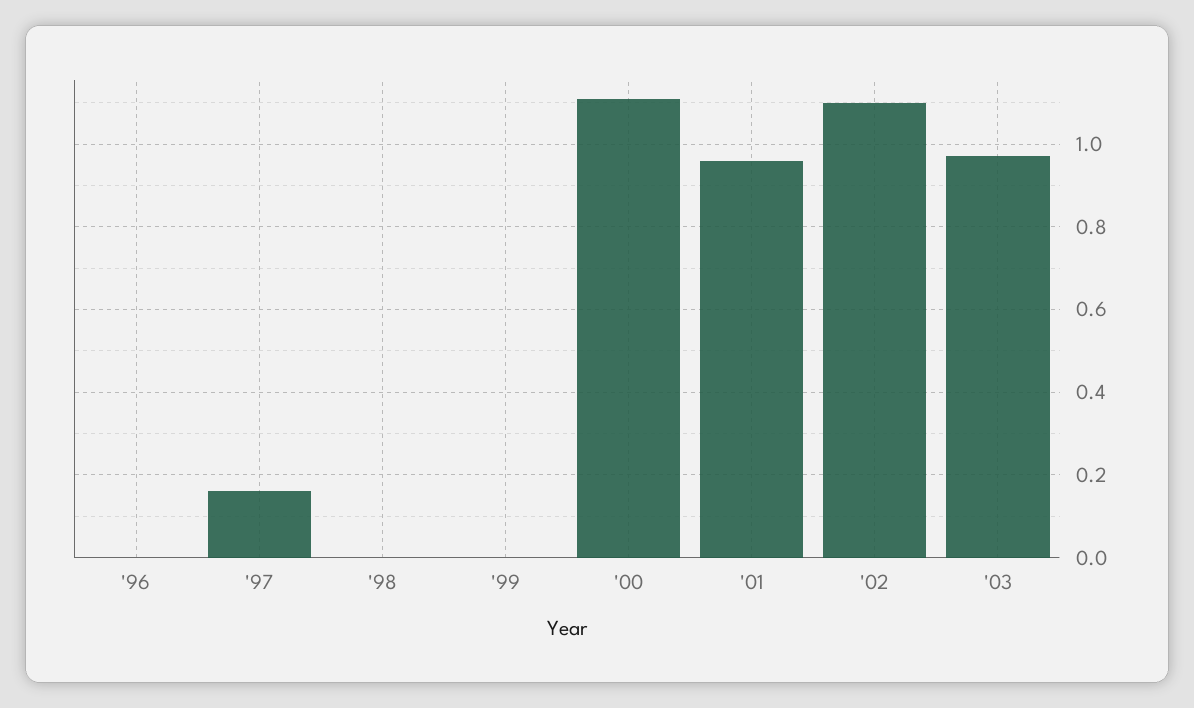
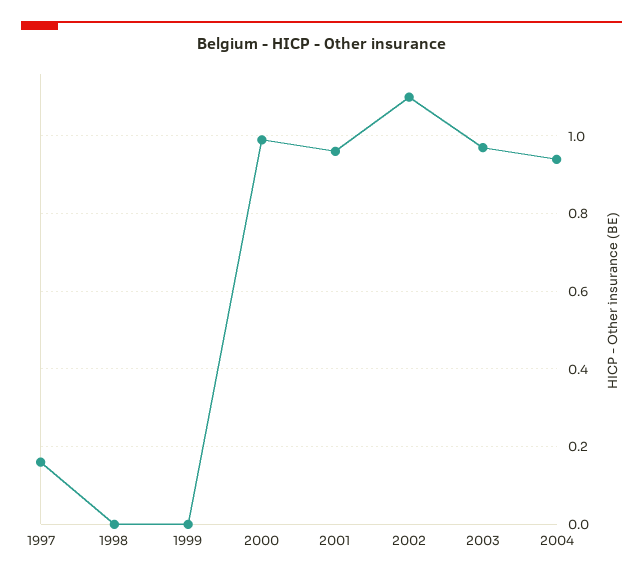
'96: 0 -> none
'00: 1.1 -> 1
2004: none -> 0.95

